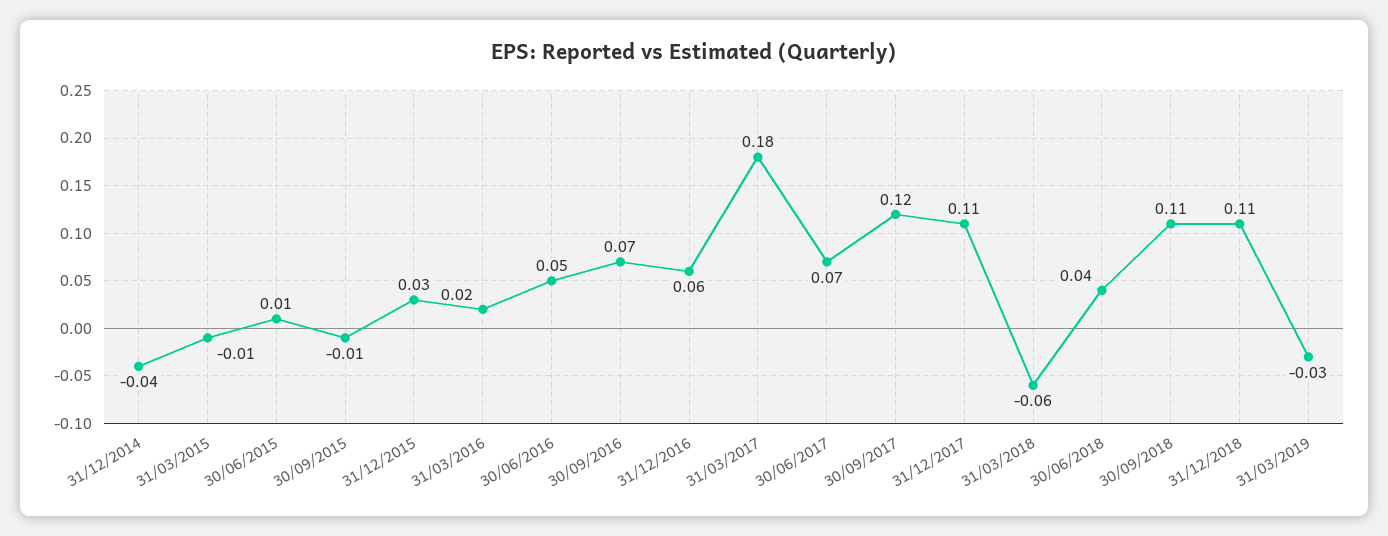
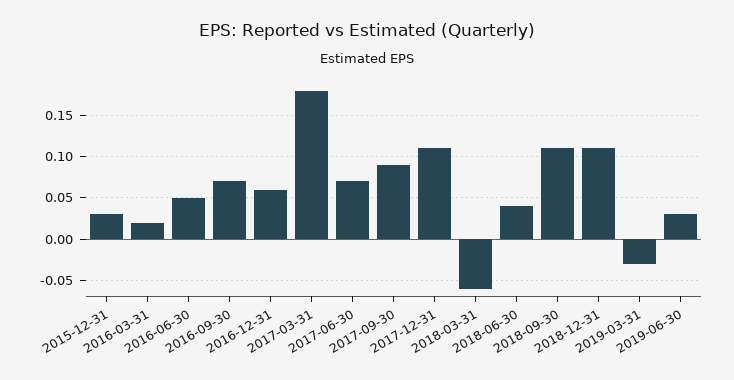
31/12/2014: -0.04 -> none
31/03/2015: -0.01 -> none
30/06/2015: 0.01 -> none
30/09/2015: -0.01 -> none
30/09/2017: 0.12 -> 0.09
2019-06-30: none -> 0.03

